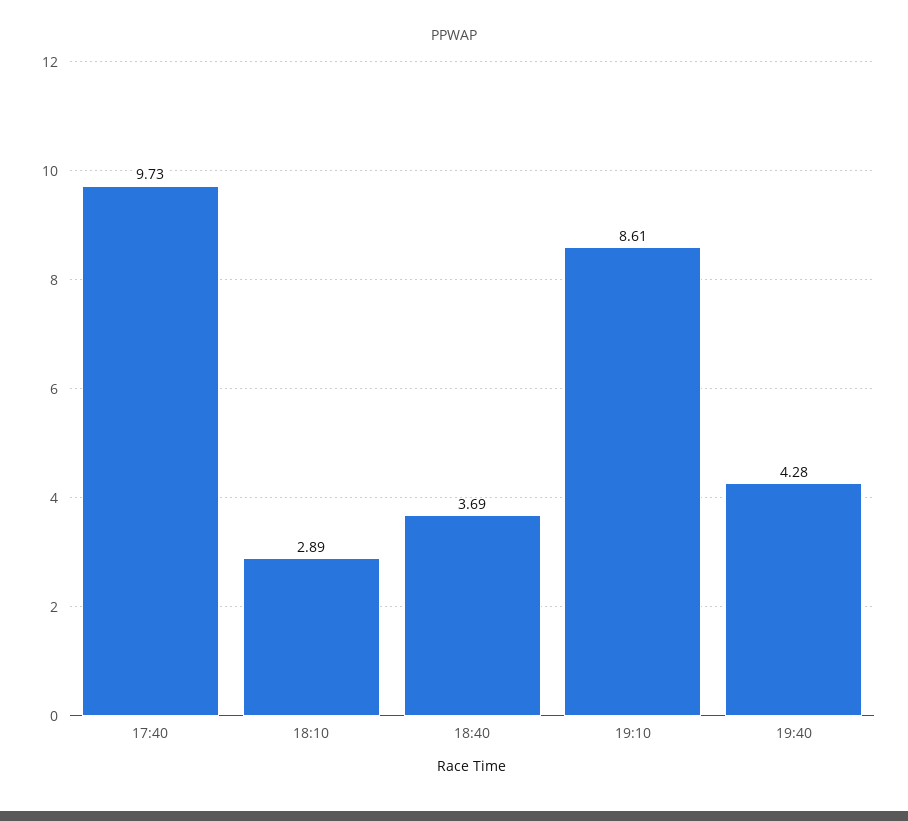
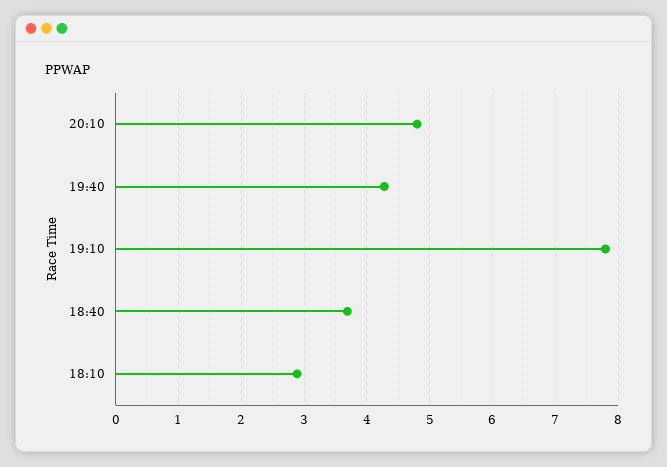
17:40: 9.73 -> none
19:10: 8.61 -> 7.8
20:10: none -> 4.8

